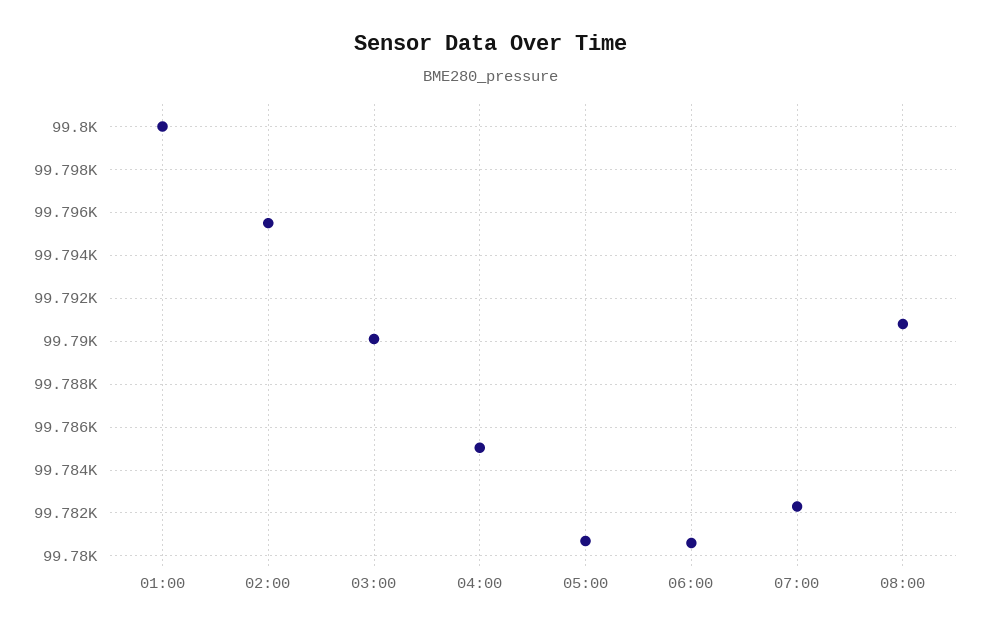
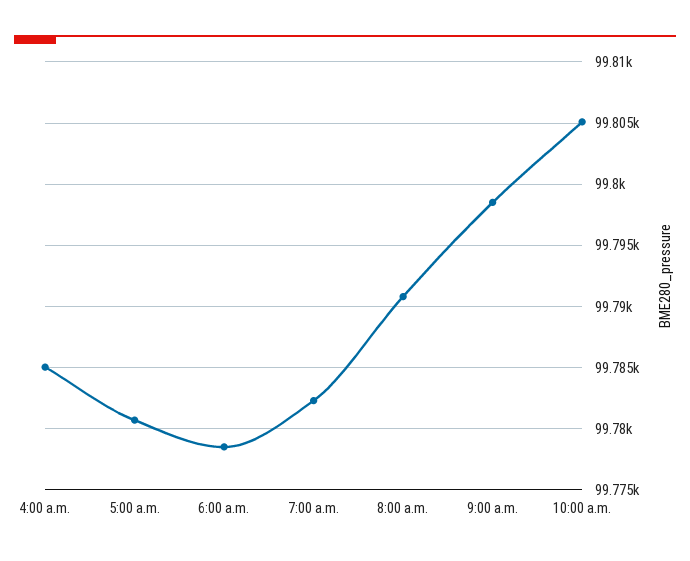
01:00: 99800 -> none
02:00: 99795.5 -> none
03:00: 99790 -> none
06:00: 99780.5 -> 99778.5
9:00 a.m.: none -> 99798.5
10:00 a.m.: none -> 99805

